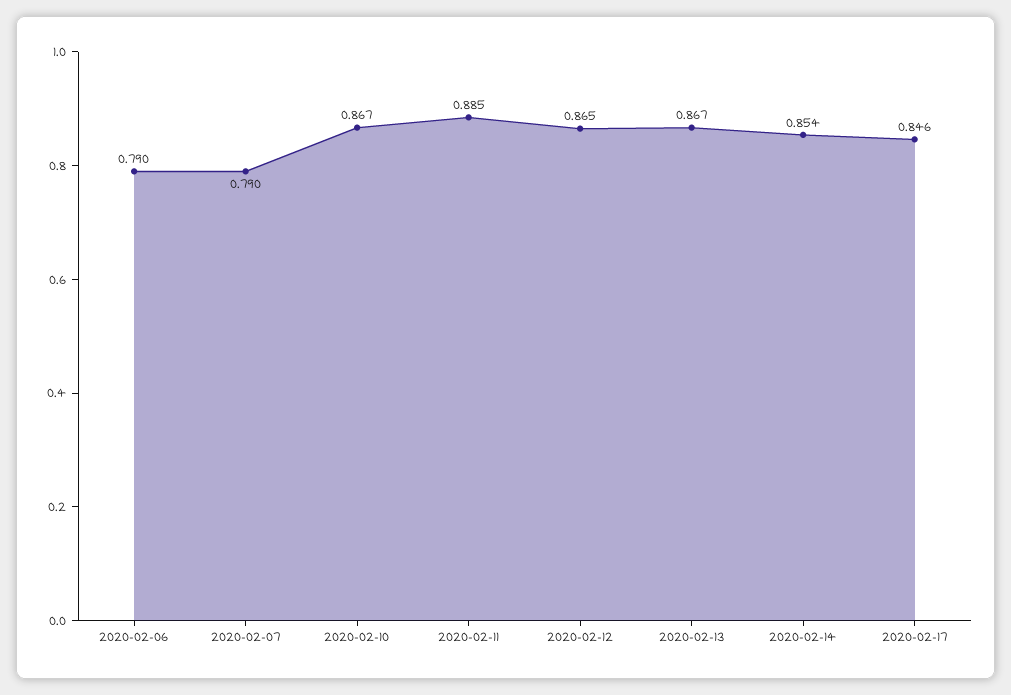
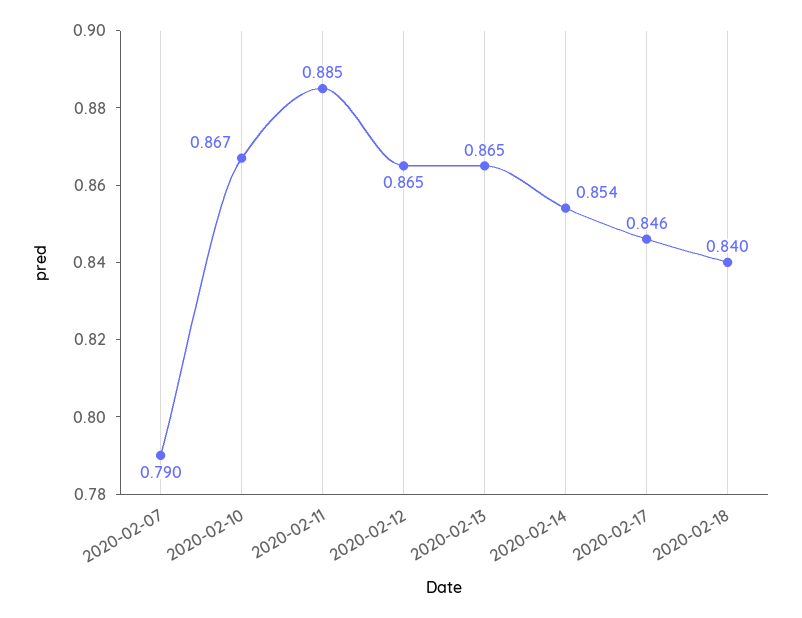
2020-02-06: 0.79 -> none
2020-02-13: 0.867 -> 0.865
2020-02-18: none -> 0.84

